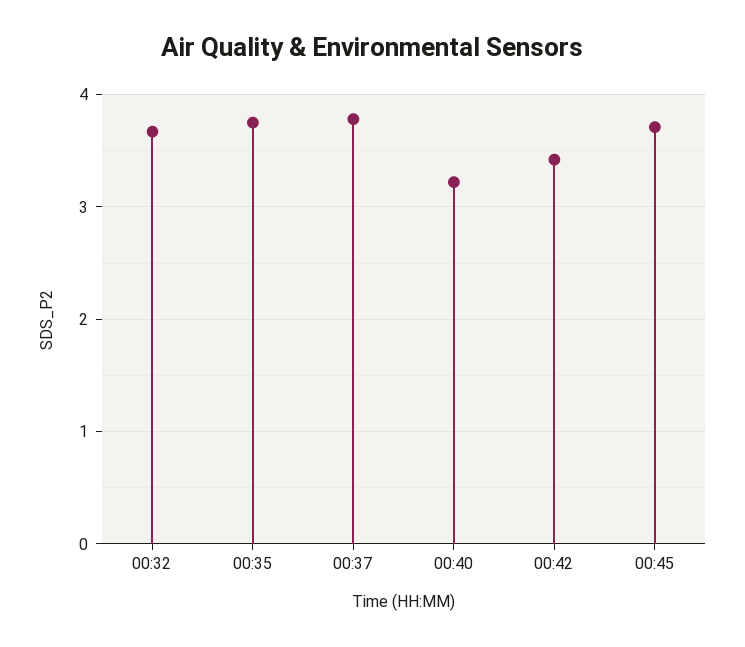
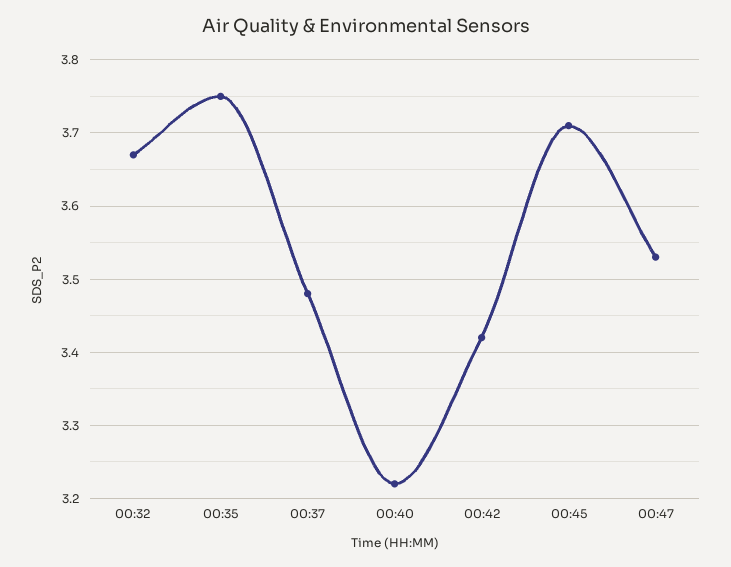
00:37: 3.8 -> 3.48
00:47: none -> 3.53

